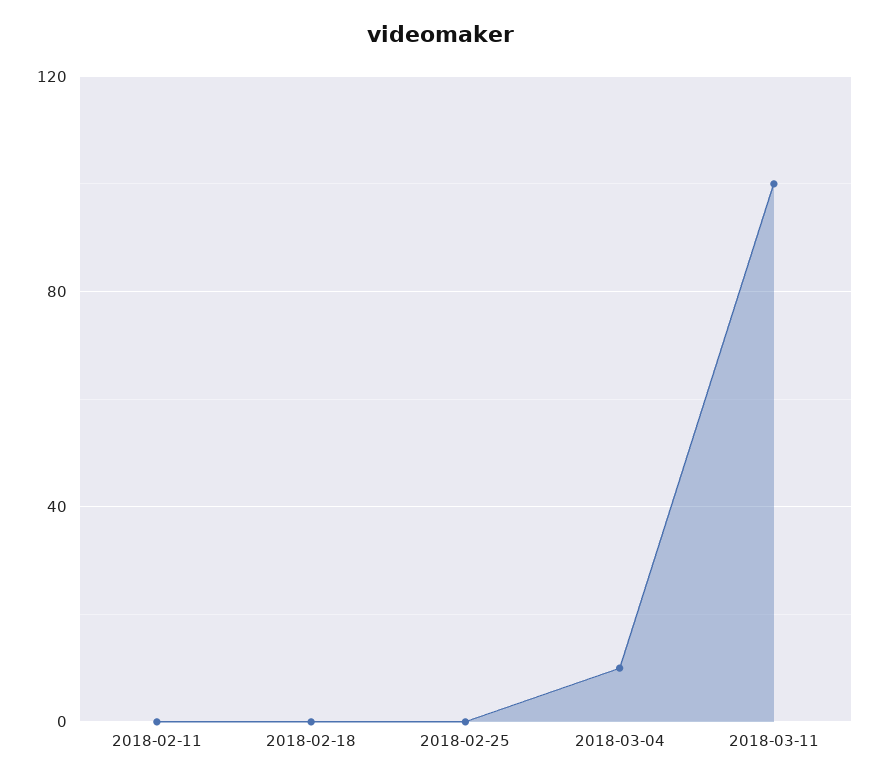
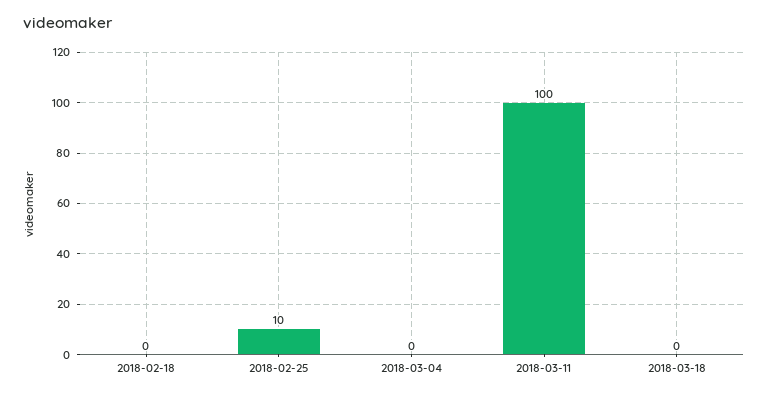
2018-02-11: 0 -> none
2018-02-25: 0 -> 10
2018-03-04: 10 -> 0
2018-03-18: none -> 0

